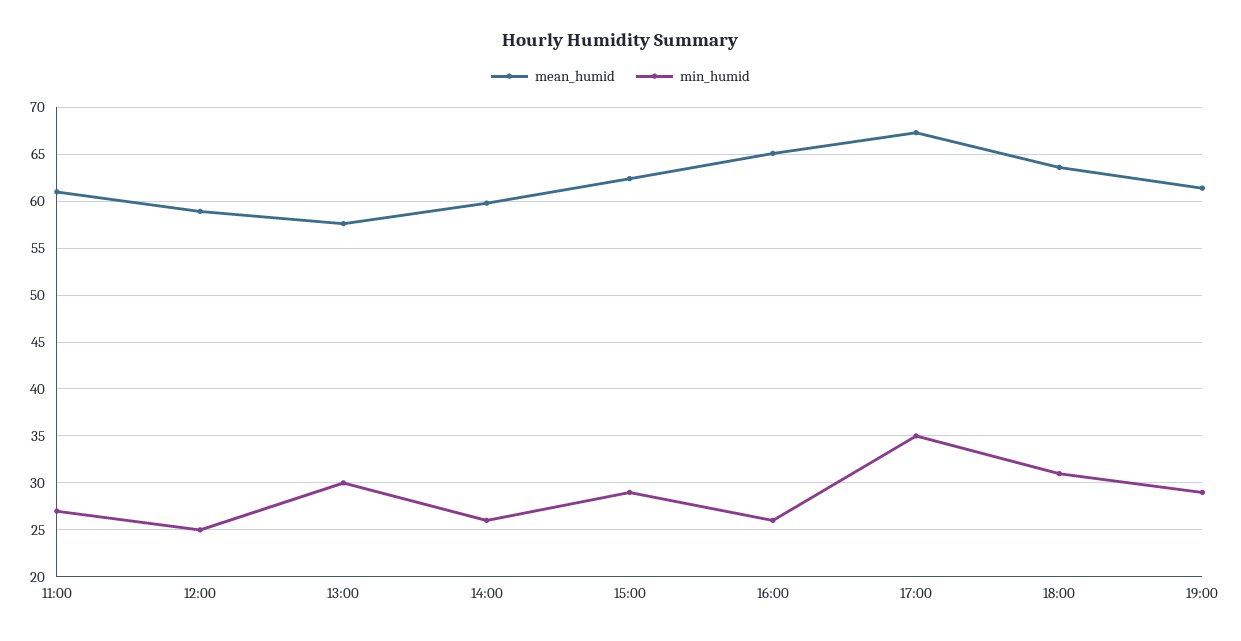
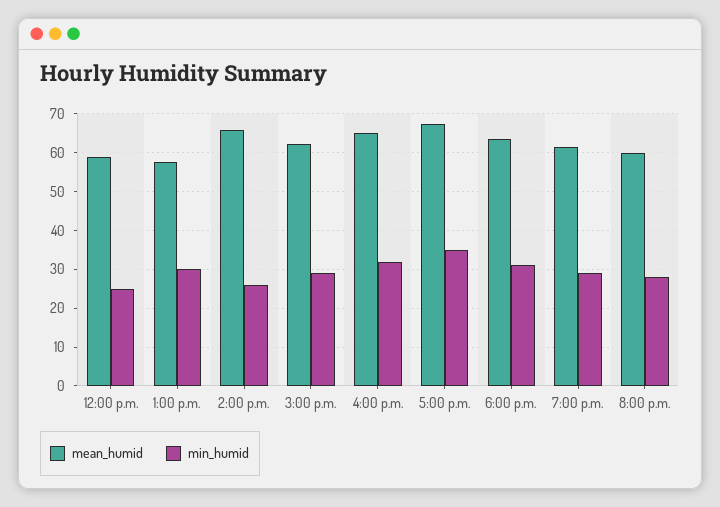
mean_humid, 11:00: 61 -> none
min_humid, 11:00: 27 -> none
mean_humid, 14:00: 60 -> 66
min_humid, 16:00: 26 -> 32
mean_humid, 8:00 p.m.: none -> 60
min_humid, 8:00 p.m.: none -> 28

